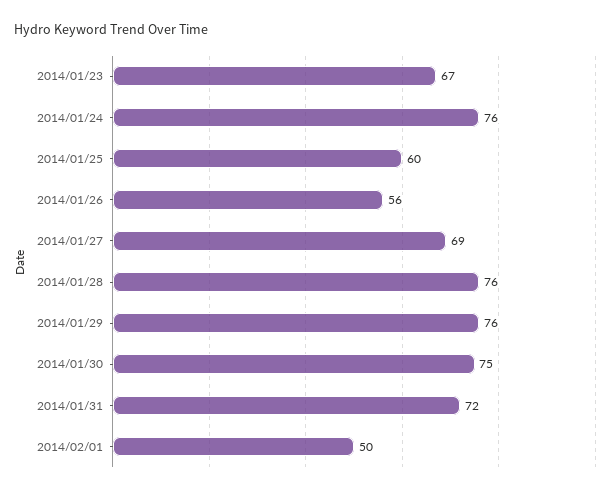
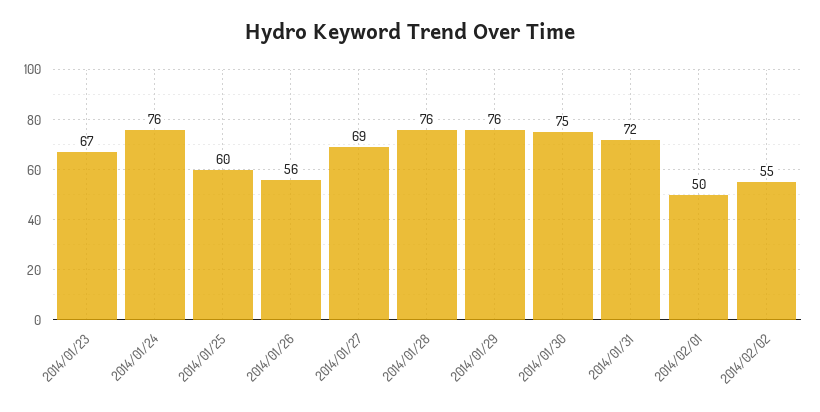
2014/02/02: none -> 55

